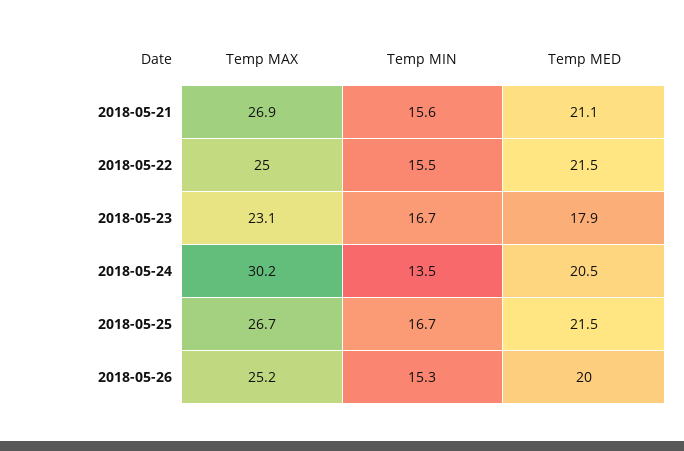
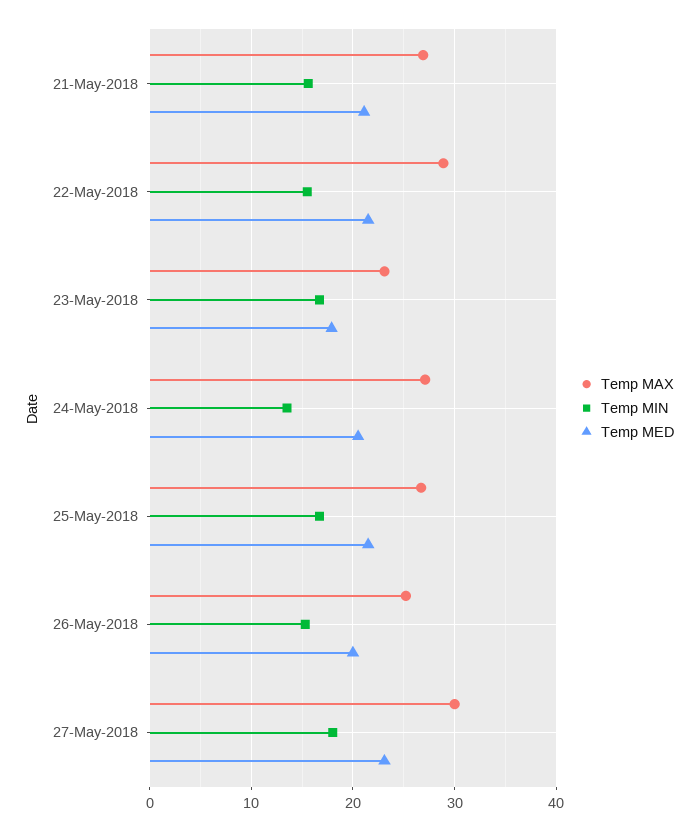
Temp MAX, 2018-05-22: 25 -> 29
Temp MAX, 2018-05-24: 30.2 -> 27
Temp MAX, 27-May-2018: none -> 30
Temp MIN, 27-May-2018: none -> 18
Temp MED, 27-May-2018: none -> 23

